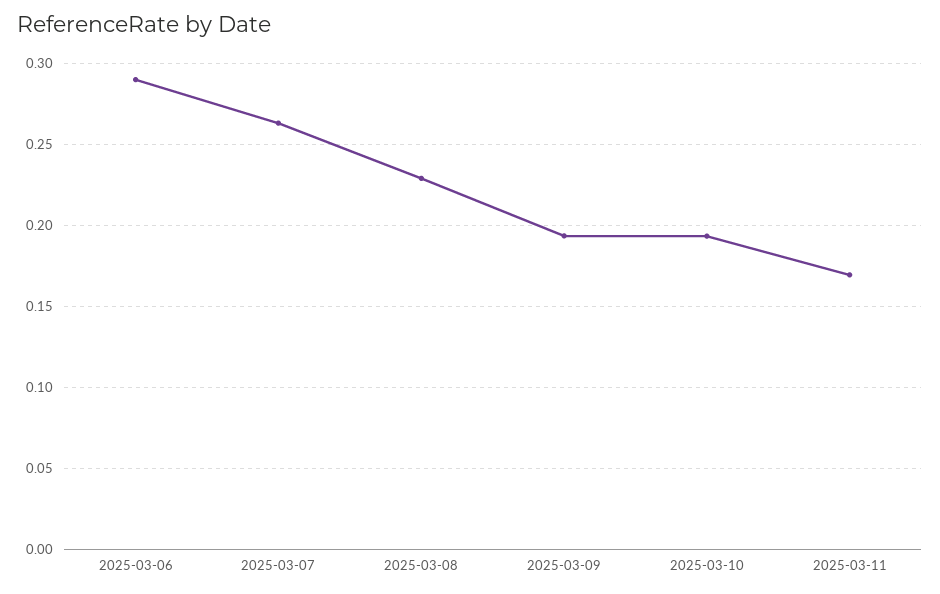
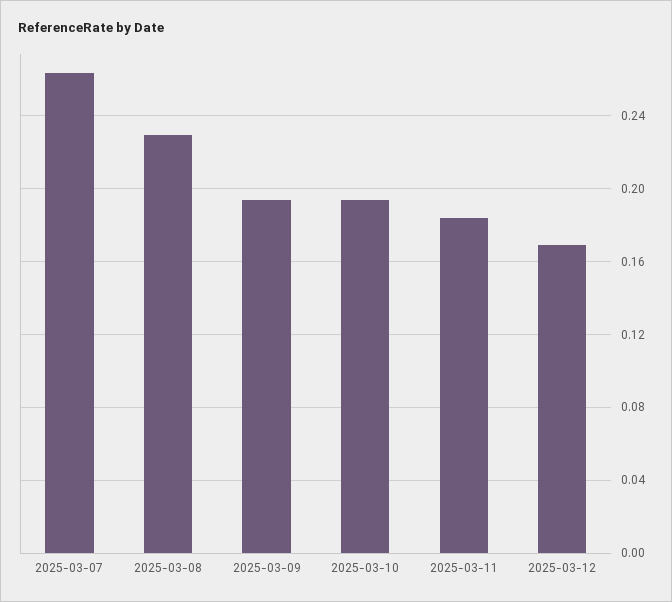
2025-03-06: 0.29 -> none
2025-03-11: 0.17 -> 0.185
2025-03-12: none -> 0.17

